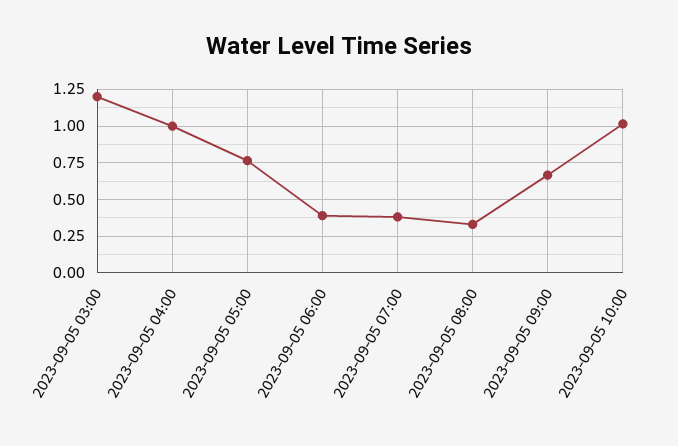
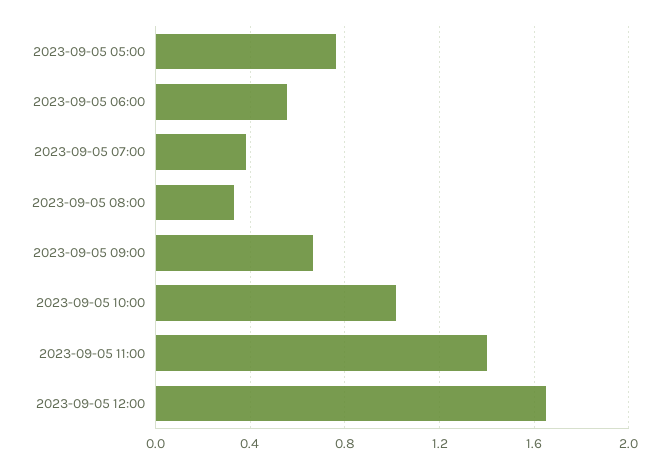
2023-09-05 03:00: 1.2 -> none
2023-09-05 04:00: 1 -> none
2023-09-05 06:00: 0.4 -> 0.55
2023-09-05 11:00: none -> 1.4
2023-09-05 12:00: none -> 1.65

